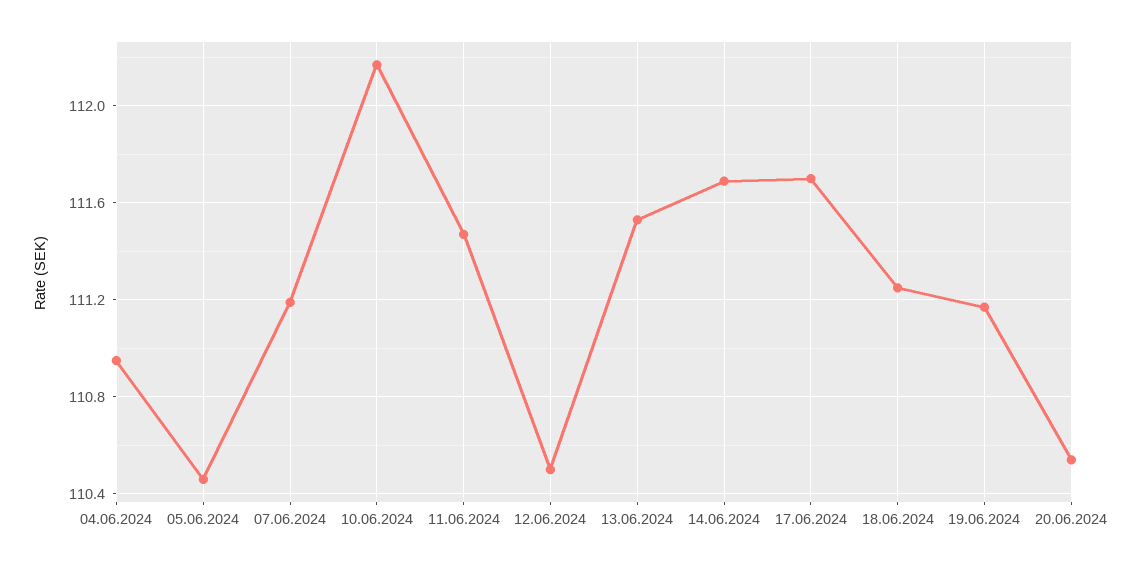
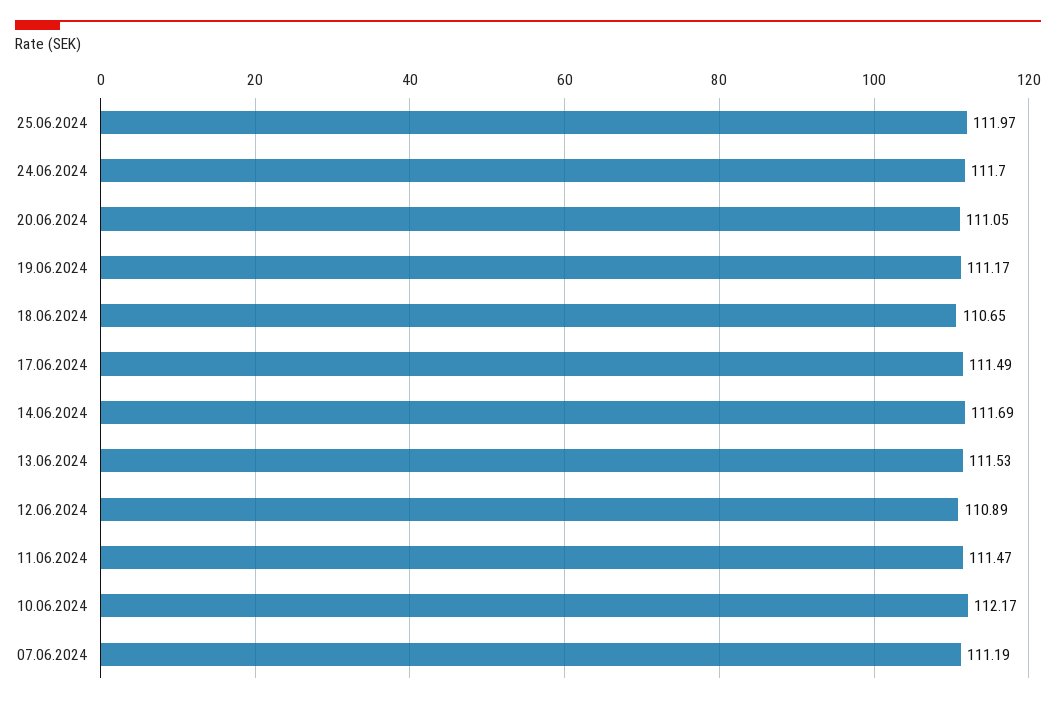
04.06.2024: 110.95 -> none
05.06.2024: 110.45 -> none
12.06.2024: 110.5 -> 110.89
17.06.2024: 111.7 -> 111.49
18.06.2024: 111.25 -> 110.65
20.06.2024: 110.55 -> 111.05
25.06.2024: none -> 111.97
24.06.2024: none -> 111.7

